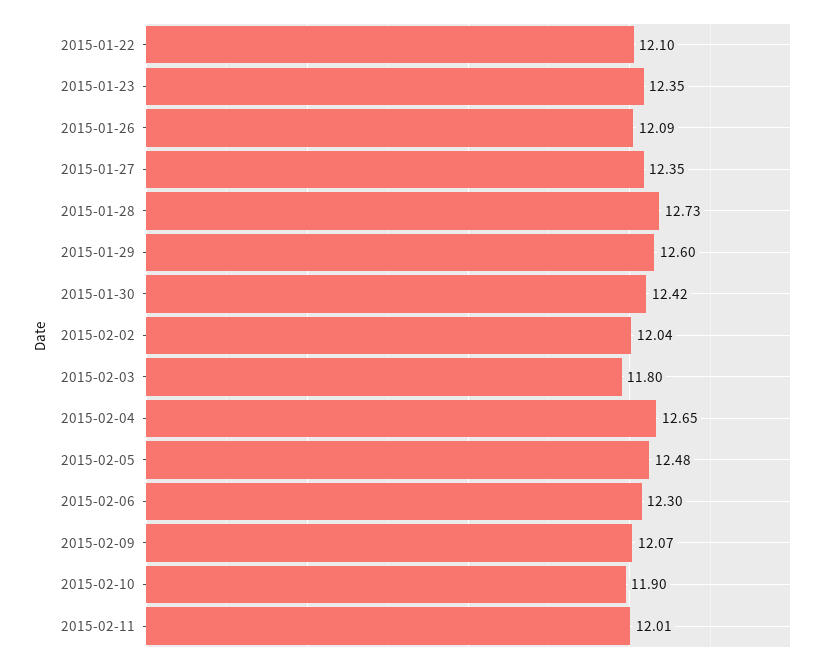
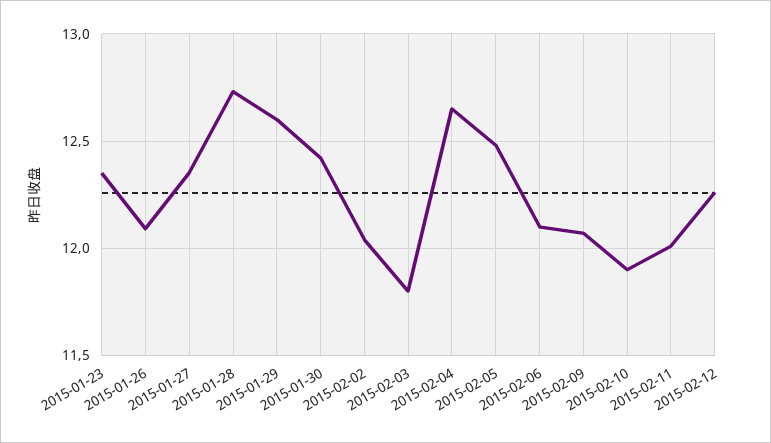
2015-01-22: 12.1 -> none
2015-02-06: 12.3 -> 12.1
2015-02-12: none -> 12.25

